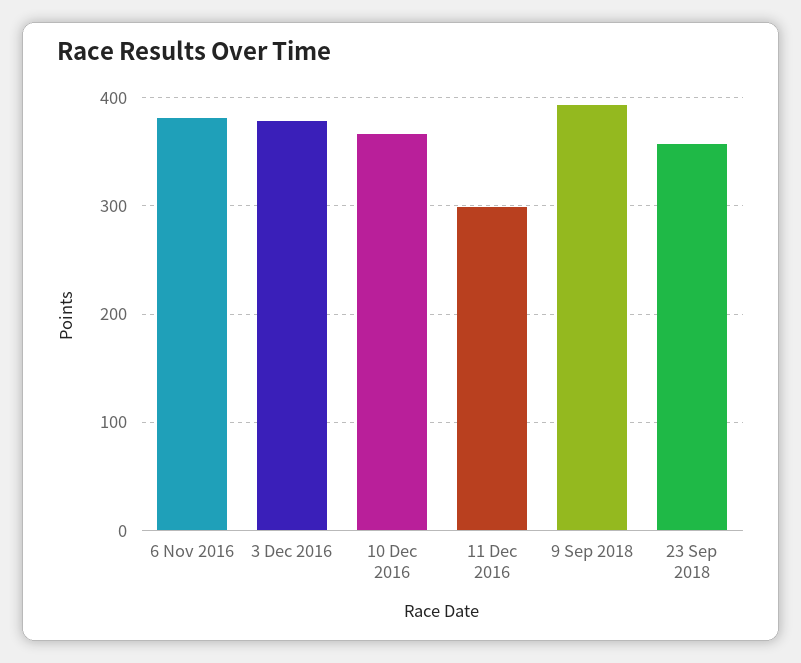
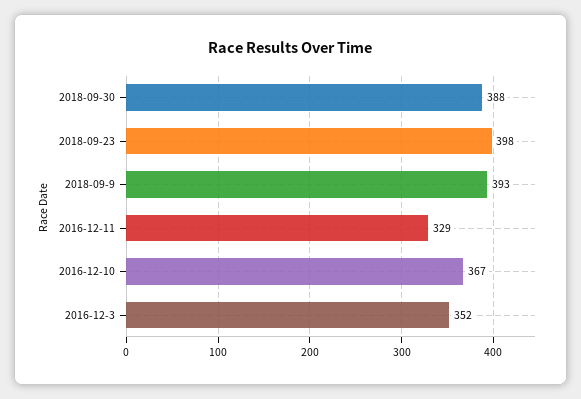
6 Nov 2016: 380 -> none
3 Dec 2016: 380 -> 352
11 Dec 2016: 300 -> 329
23 Sep 2018: 360 -> 398
2018-09-30: none -> 388

